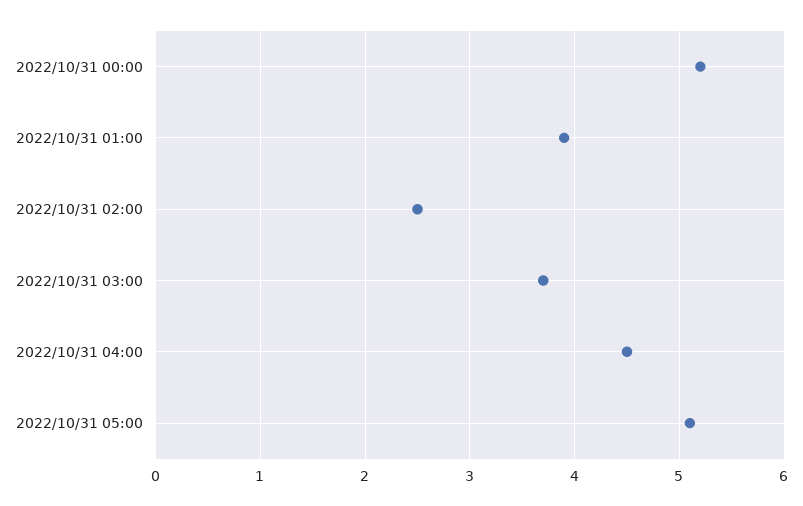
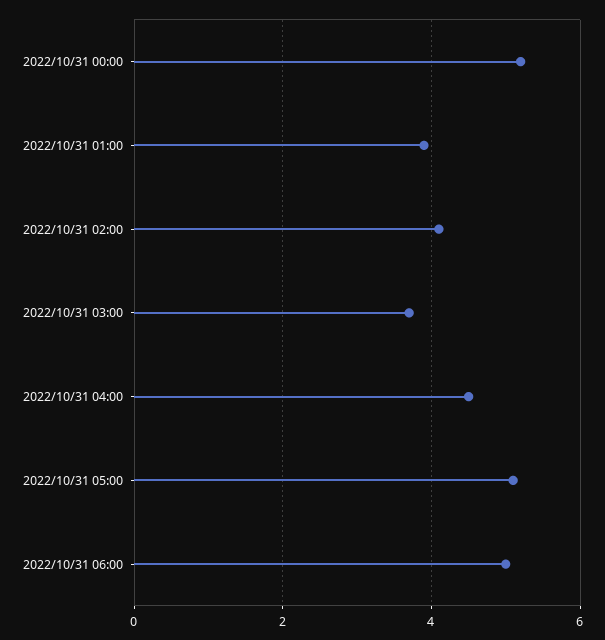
2022/10/31 02:00: 2.5 -> 4
2022/10/31 06:00: none -> 5

